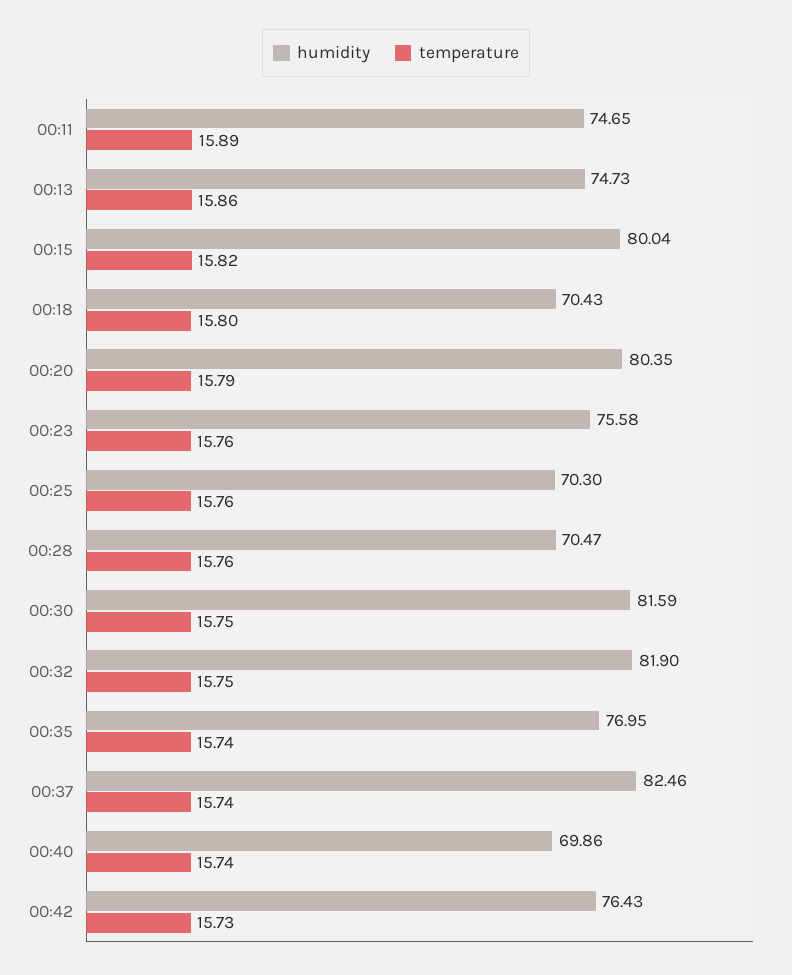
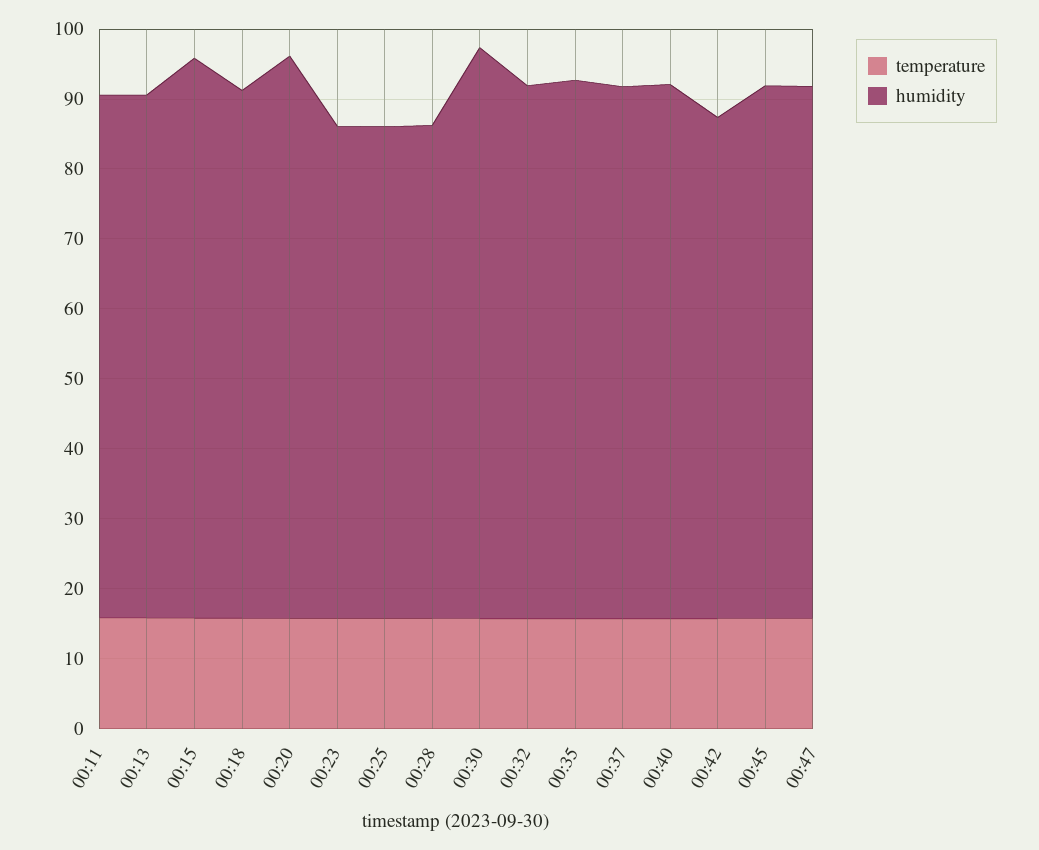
humidity, 00:18: 70.43 -> 76
humidity, 00:23: 75.58 -> 70
humidity, 00:32: 81.9 -> 76
humidity, 00:37: 82.46 -> 76
humidity, 00:40: 69.86 -> 76
humidity, 00:42: 76.43 -> 72
temperature, 00:45: none -> 16
humidity, 00:45: none -> 76
temperature, 00:47: none -> 16
humidity, 00:47: none -> 76

